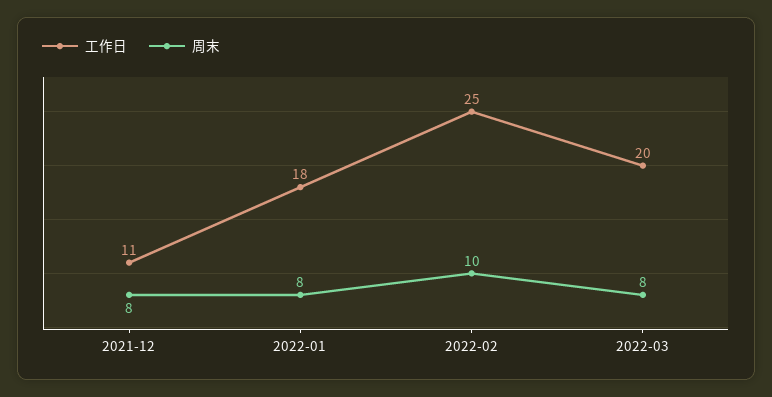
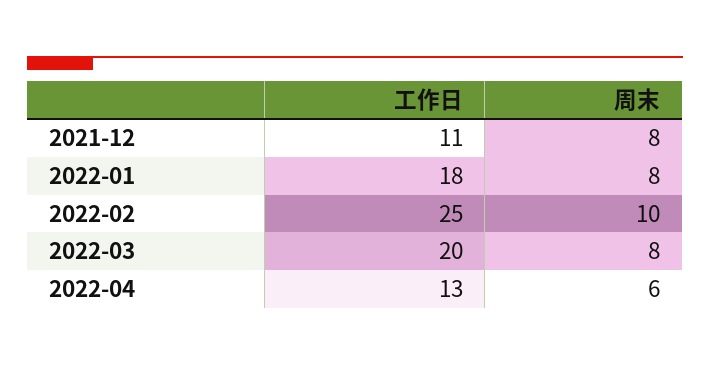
工作日, 2022-04: none -> 13
周末, 2022-04: none -> 6

